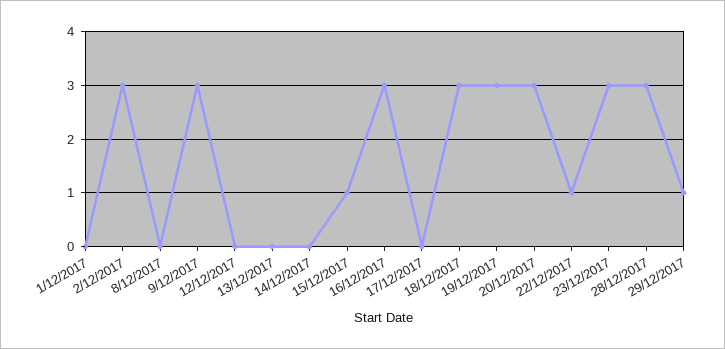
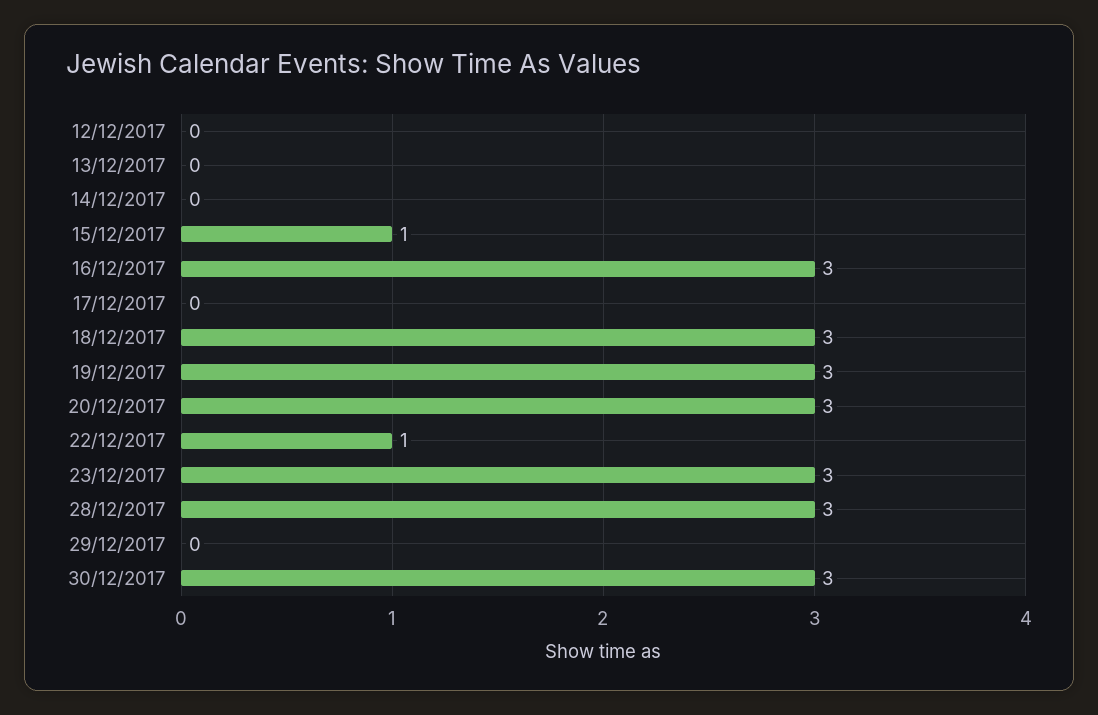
1/12/2017: 0 -> none
2/12/2017: 3 -> none
8/12/2017: 0 -> none
9/12/2017: 3 -> none
29/12/2017: 1 -> 0
30/12/2017: none -> 3

